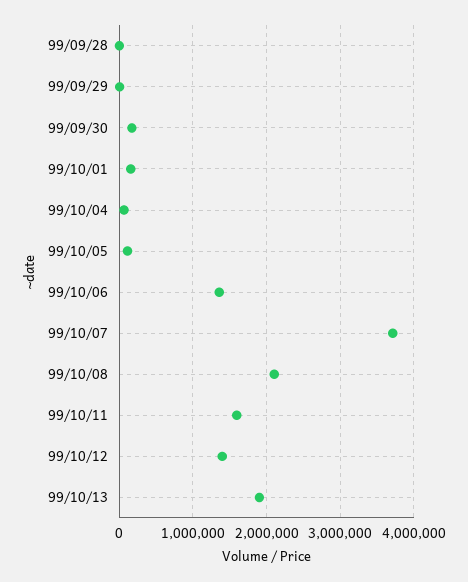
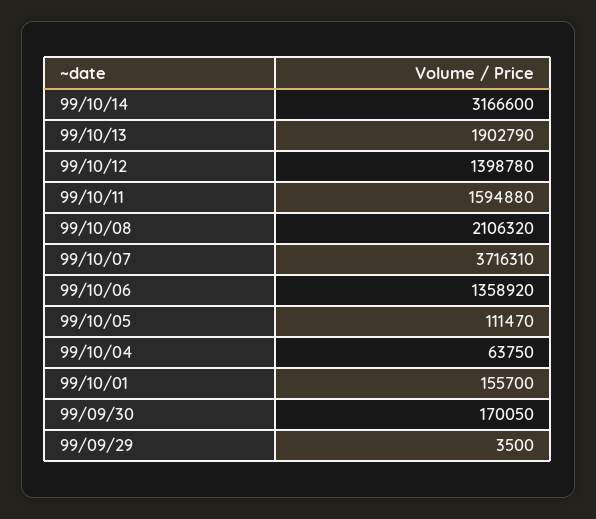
99/09/28: 0 -> none
99/10/14: none -> 3166600

